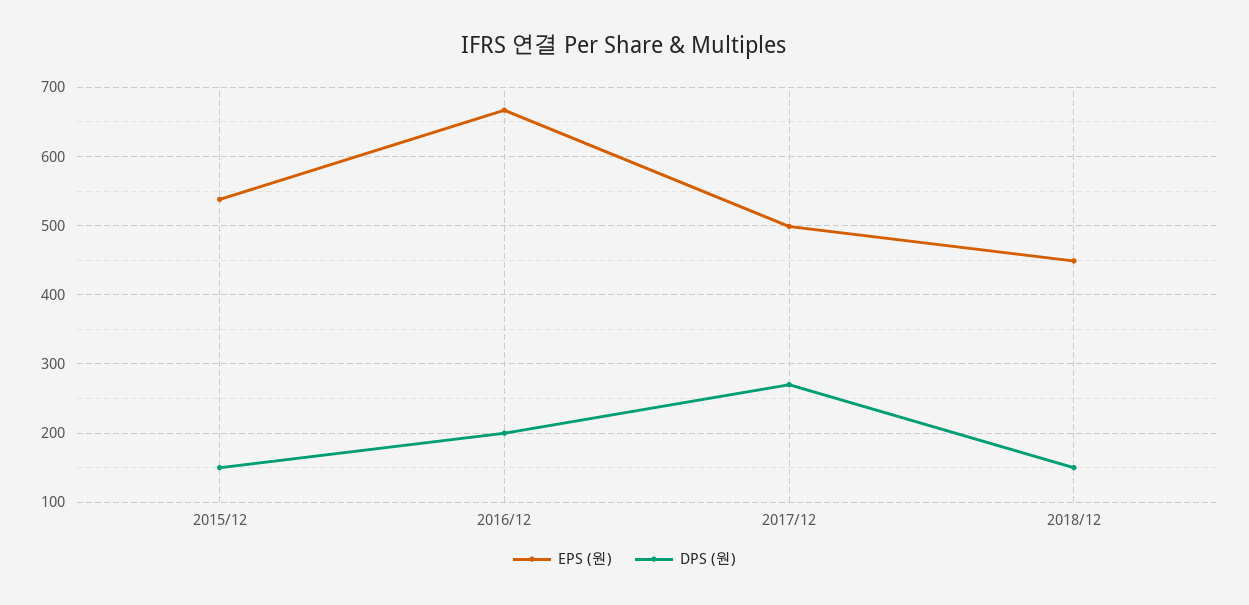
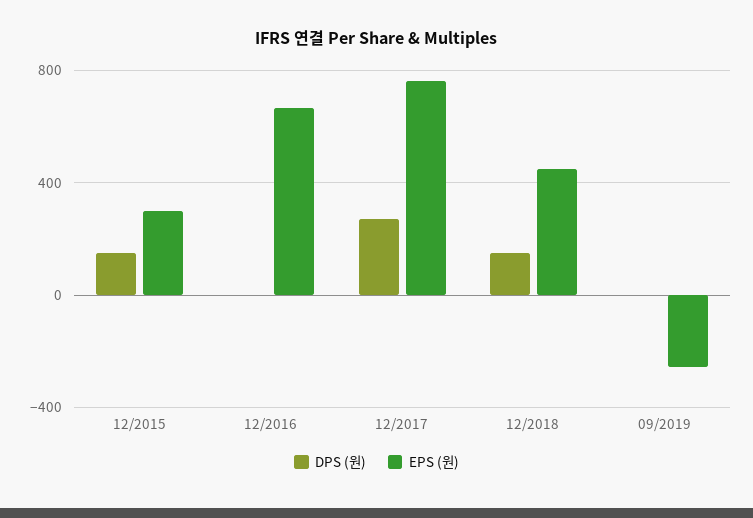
EPS (원), 2015/12: 540 -> 300
DPS (원), 2016/12: 200 -> 0
EPS (원), 2017/12: 500 -> 750
DPS (원), 09/2019: none -> 0
EPS (원), 09/2019: none -> -250

